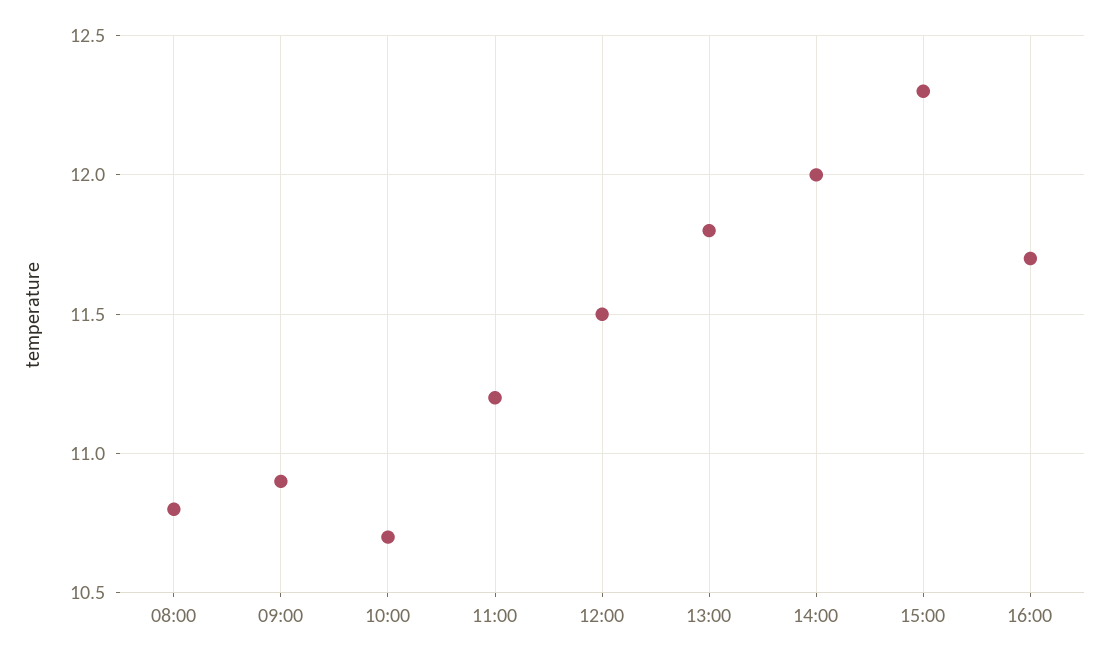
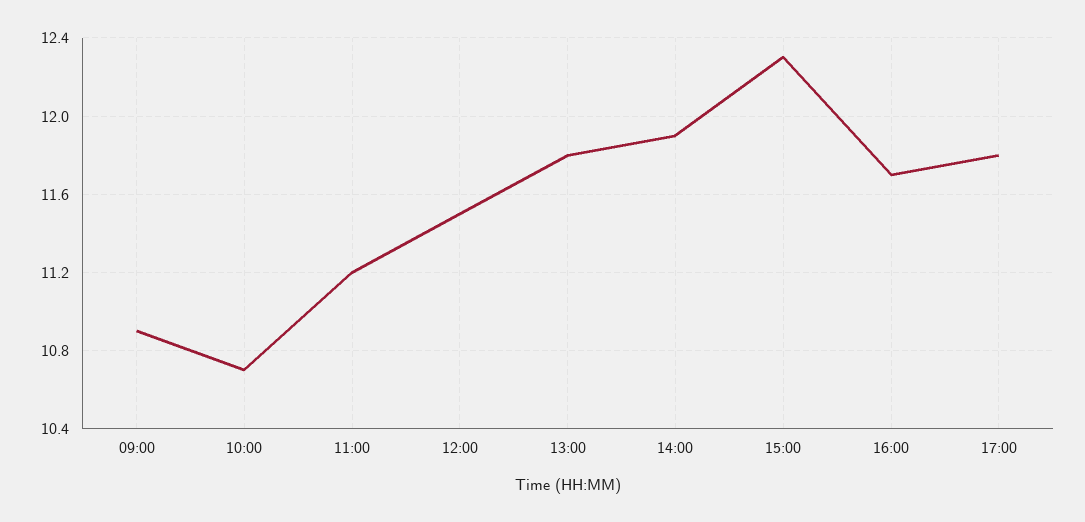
08:00: 10.8 -> none
14:00: 12 -> 11.9
17:00: none -> 11.8

